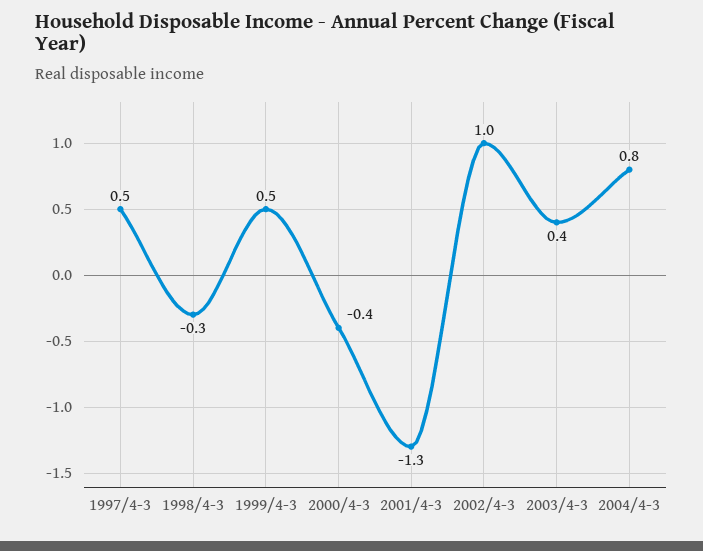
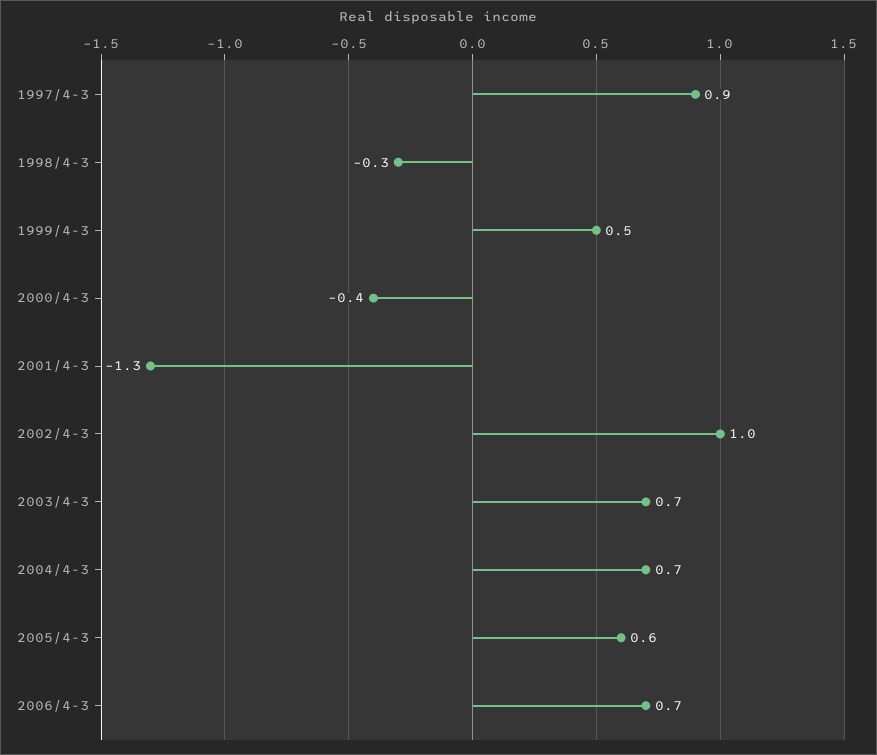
1997/4-3: 0.5 -> 0.9
2003/4-3: 0.4 -> 0.7
2004/4-3: 0.8 -> 0.7
2005/4-3: none -> 0.6
2006/4-3: none -> 0.7

